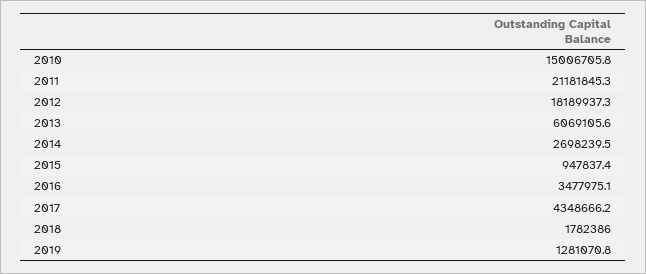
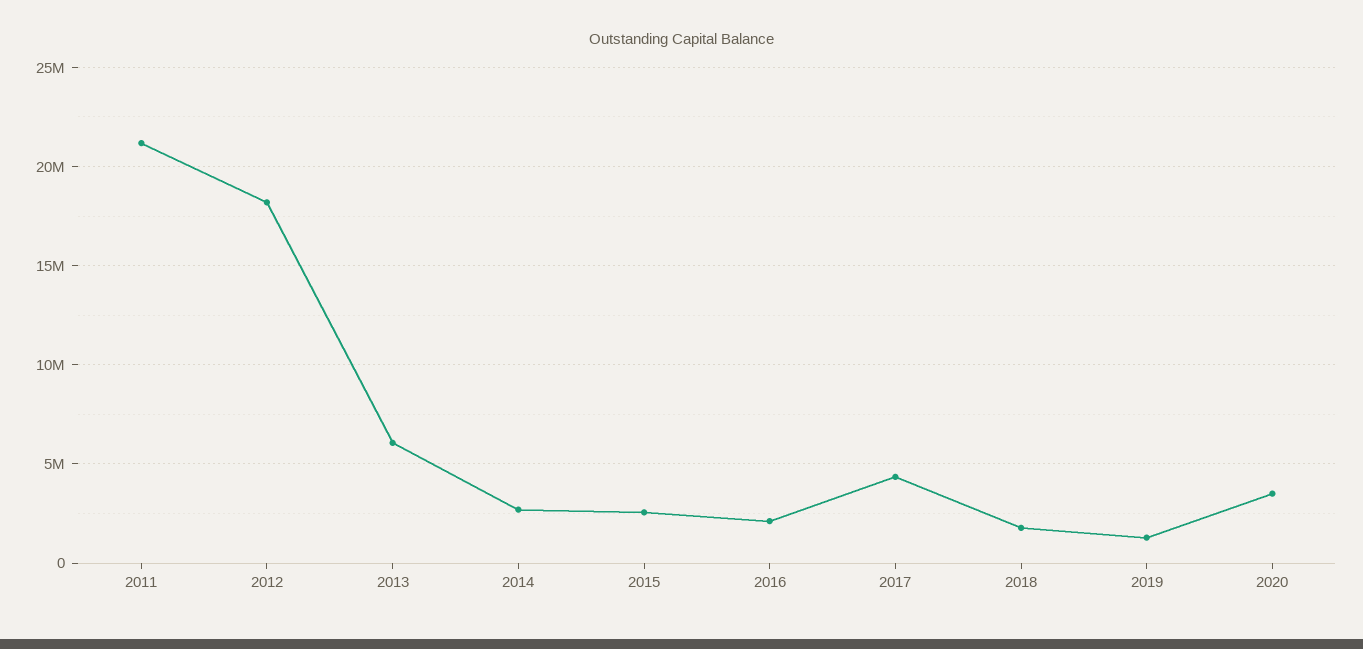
2010: 15006705.8 -> none
2015: 947837.4 -> 2500000
2016: 3477975.1 -> 2000000
2020: none -> 3500000

